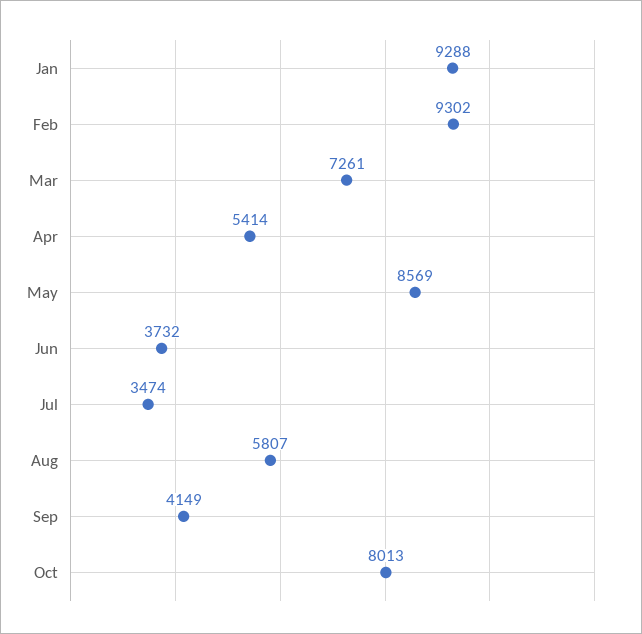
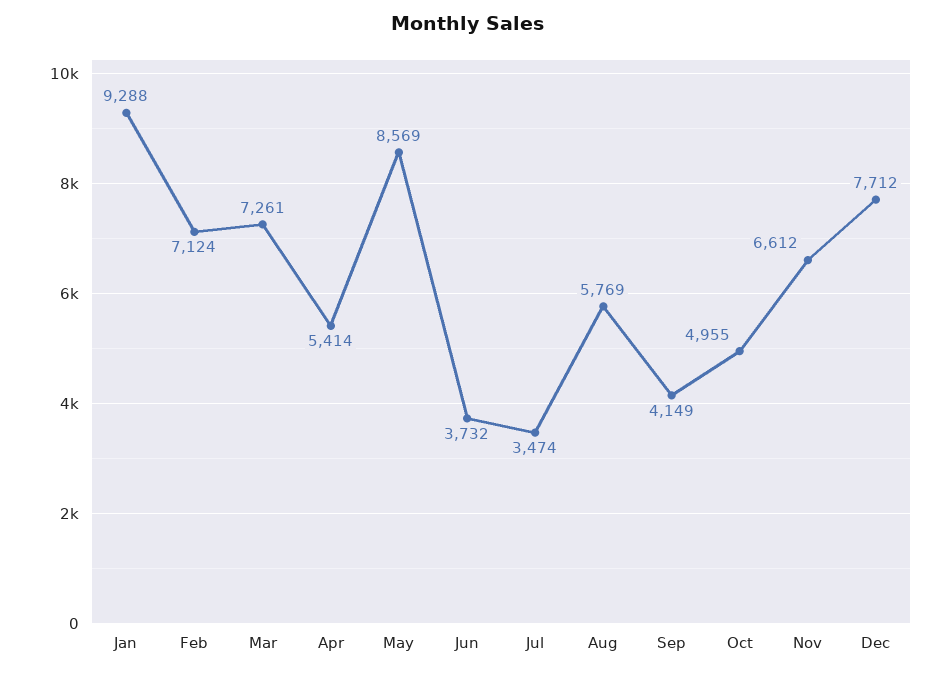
Feb: 9302 -> 7124
Aug: 5807 -> 5769
Oct: 8013 -> 4955
Nov: none -> 6612
Dec: none -> 7712

